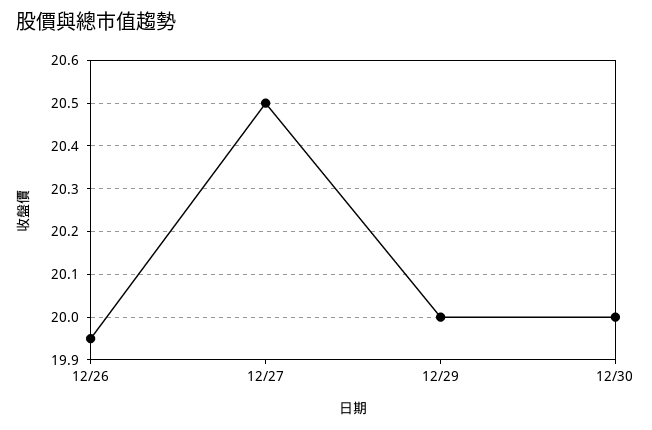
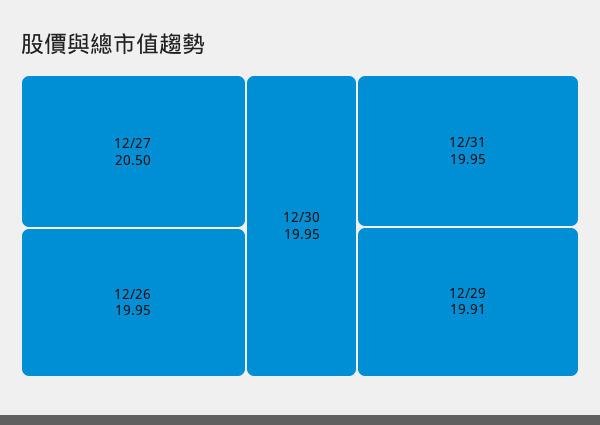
12/29: 20 -> 19.91
12/30: 20 -> 19.95
12/31: none -> 19.95

